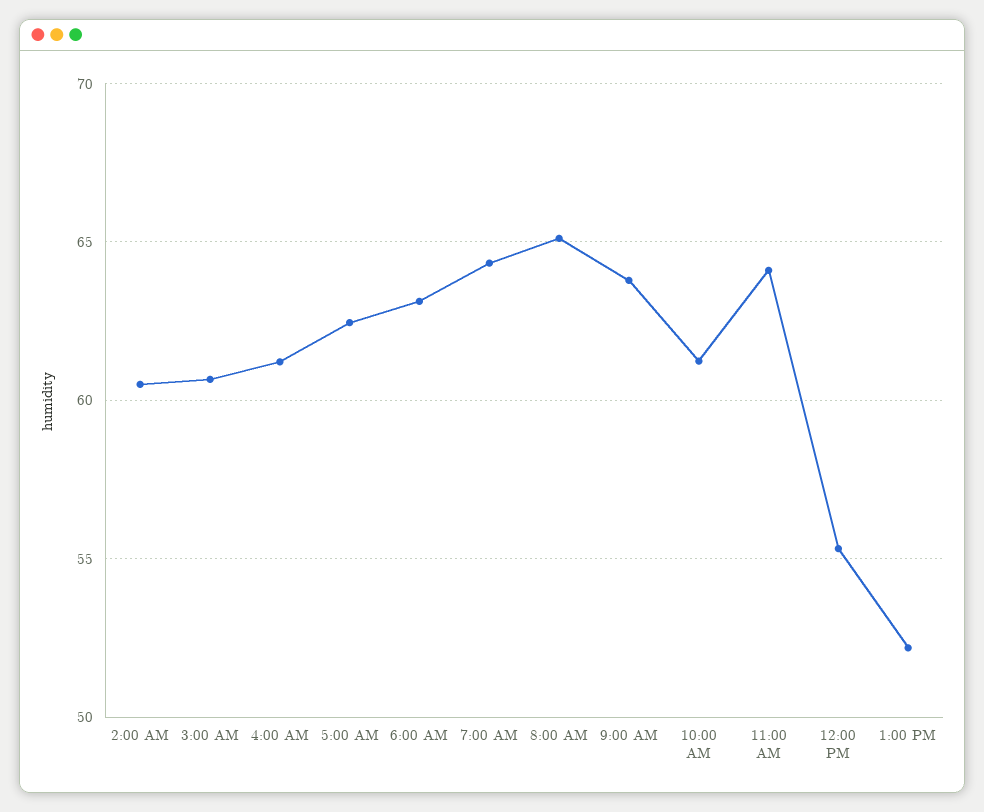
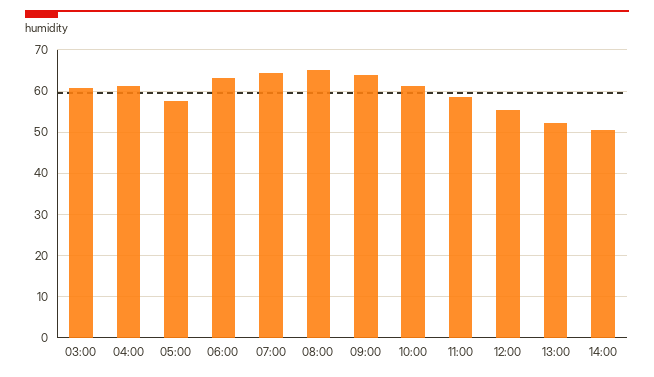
2:00 AM: 60.5 -> none
5:00 AM: 62.5 -> 58
11:00 AM: 64 -> 58
14:00: none -> 50

